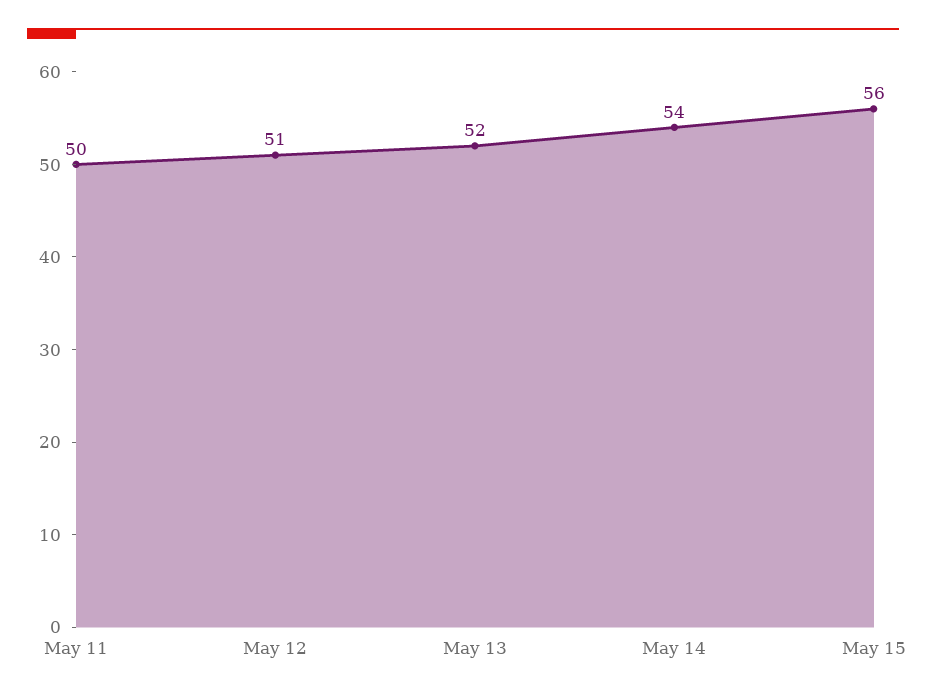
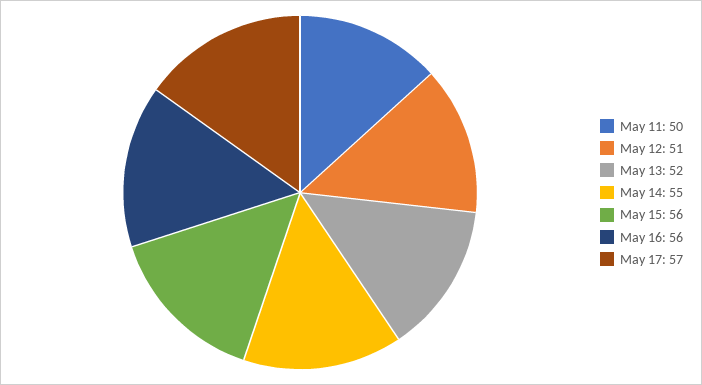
May 14: 54 -> 55
May 16: none -> 56
May 17: none -> 57

